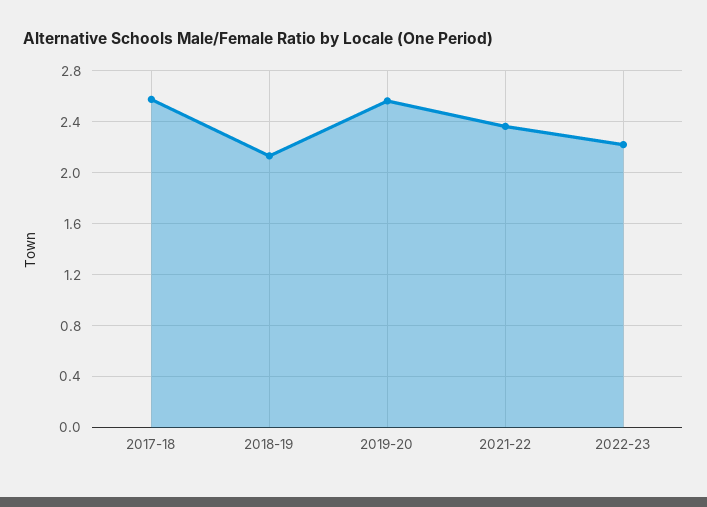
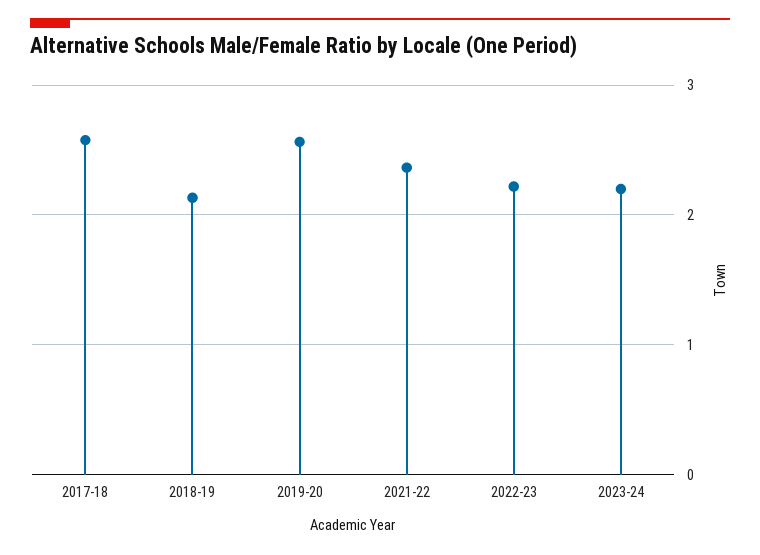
2023-24: none -> 2.2

